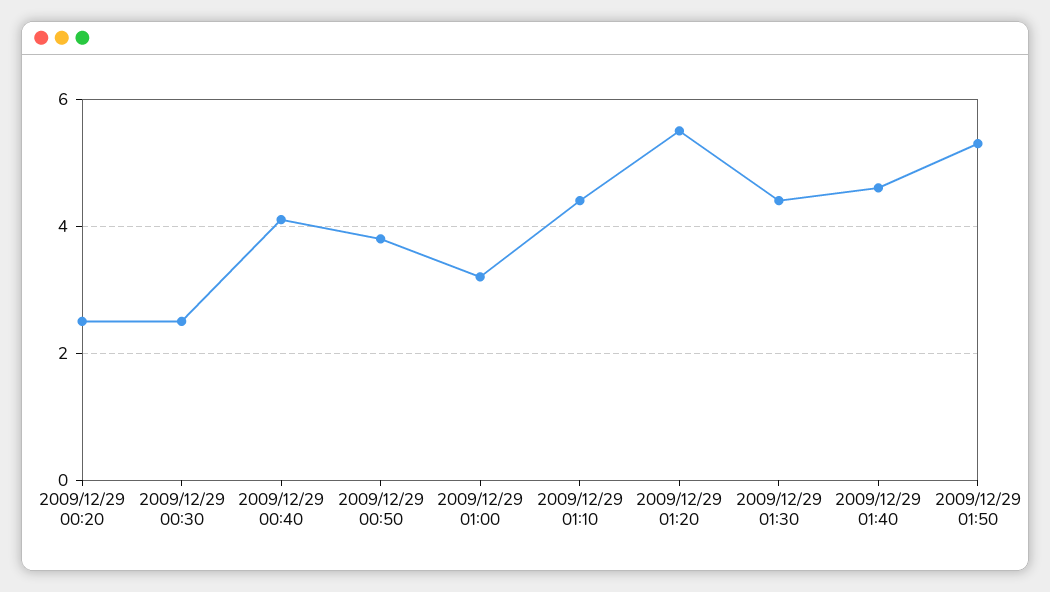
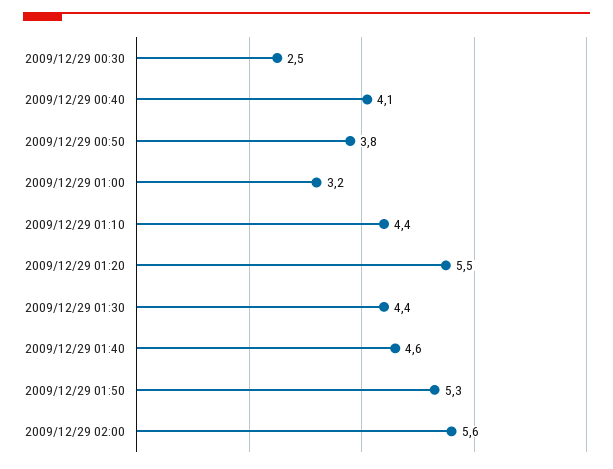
2009/12/29 00:20: 2.5 -> none
2009/12/29 02:00: none -> 5.6

